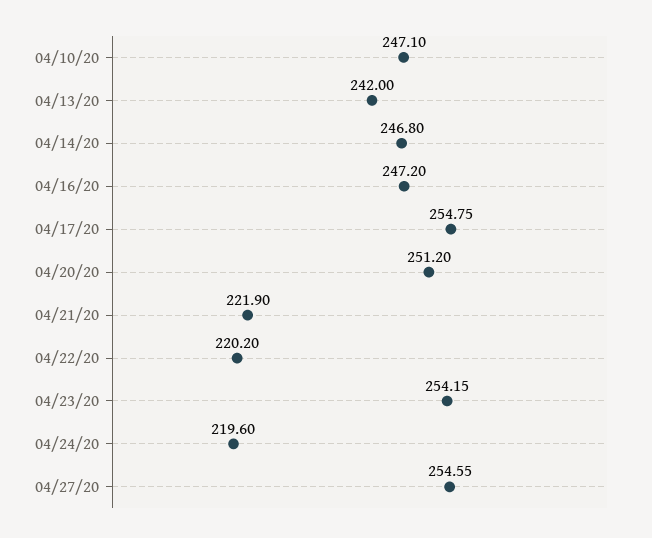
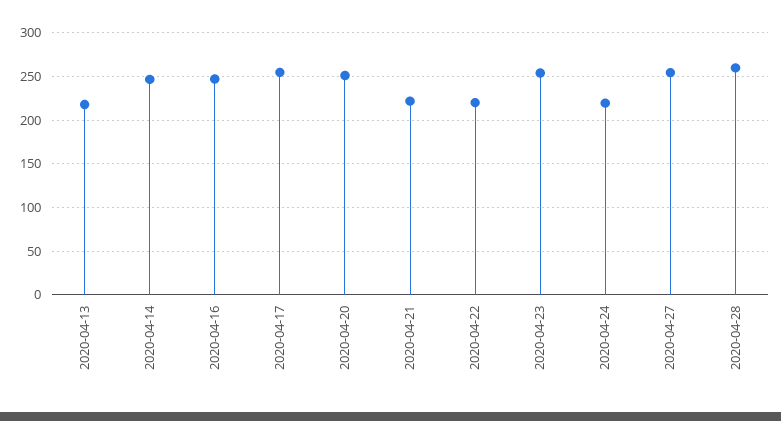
04/10/20: 247.1 -> none
04/13/20: 242 -> 220
2020-04-28: none -> 260

